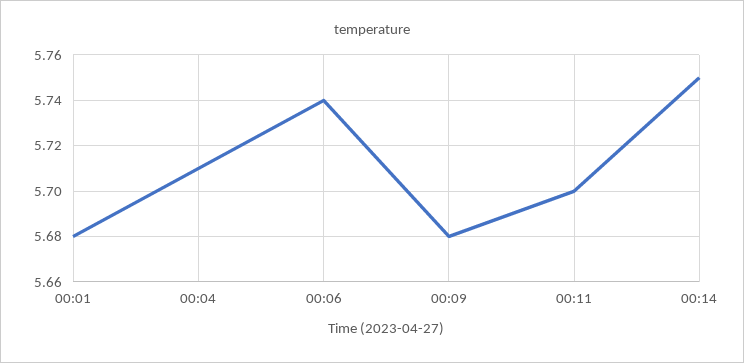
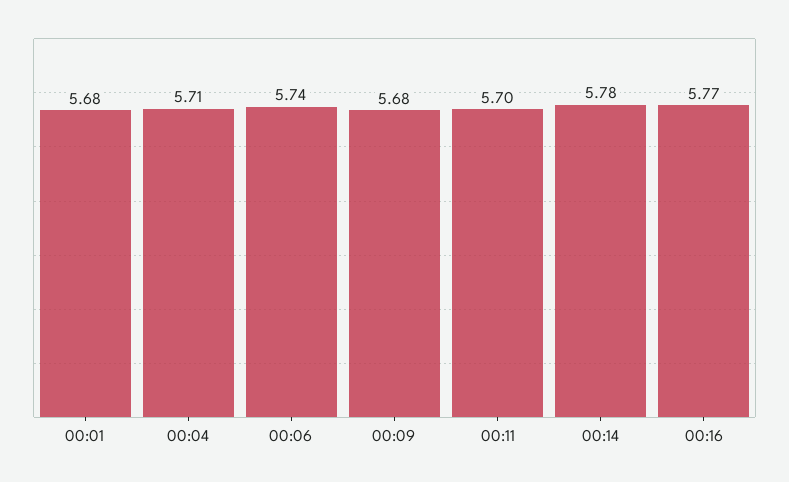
00:14: 5.75 -> 5.78
00:16: none -> 5.77

